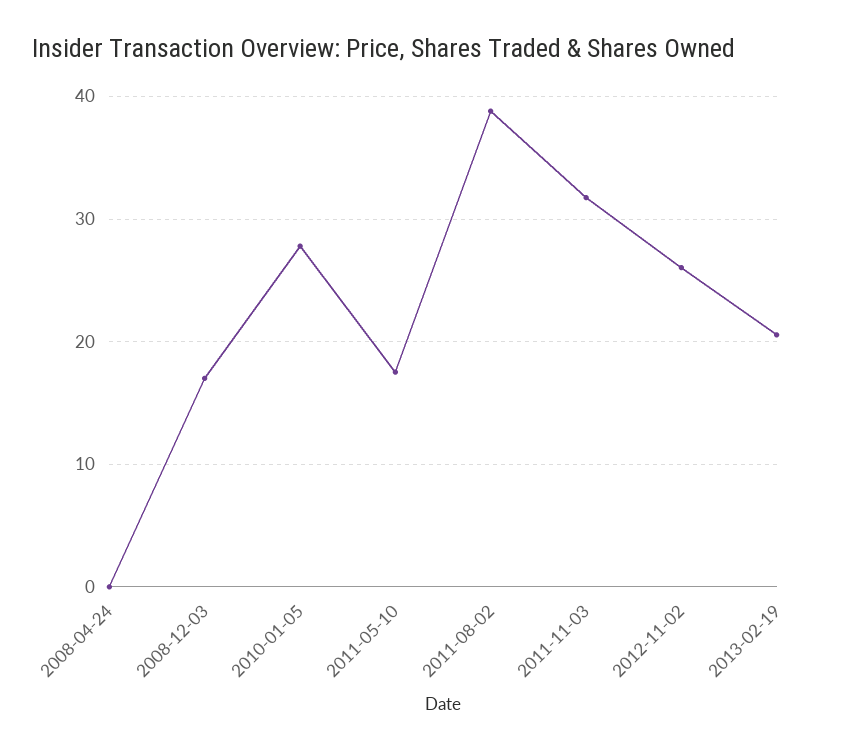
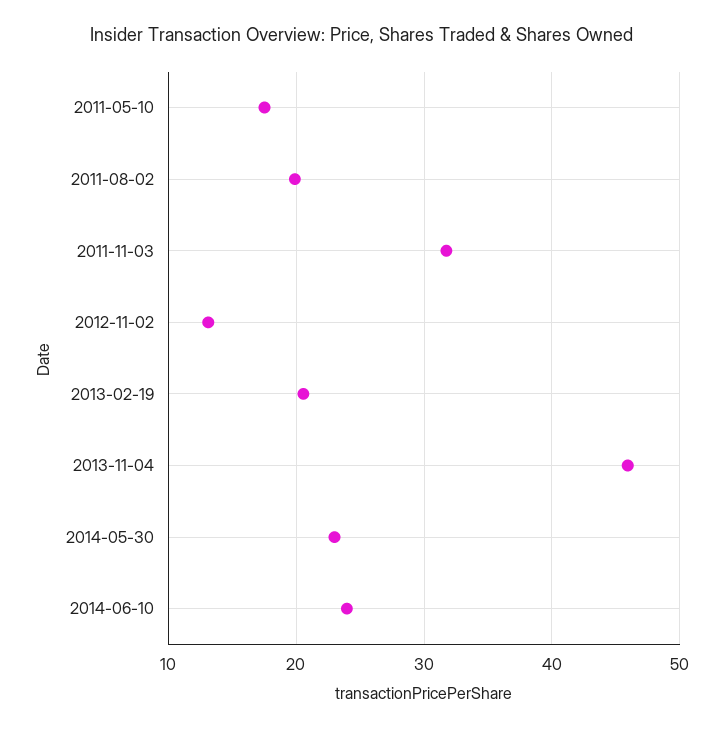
2008-04-24: 0 -> none
2008-12-03: 17 -> none
2010-01-05: 28 -> none
2011-08-02: 39 -> 20
2012-11-02: 26 -> 13
2013-11-04: none -> 46
2014-05-30: none -> 23
2014-06-10: none -> 24

